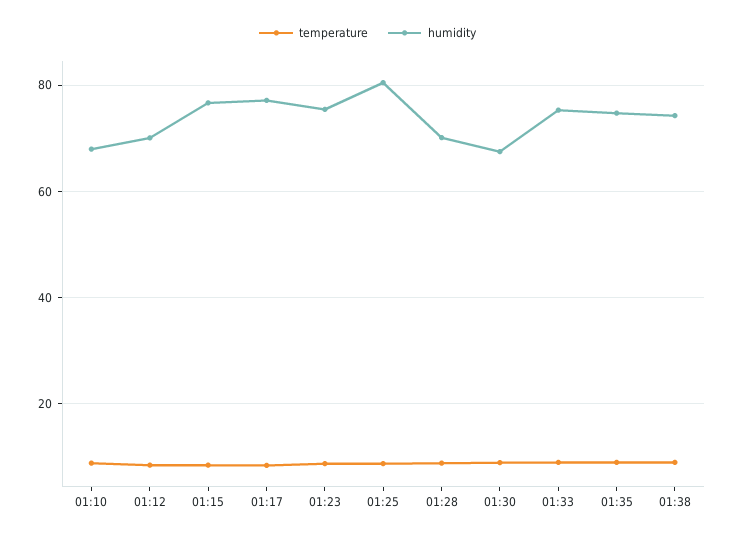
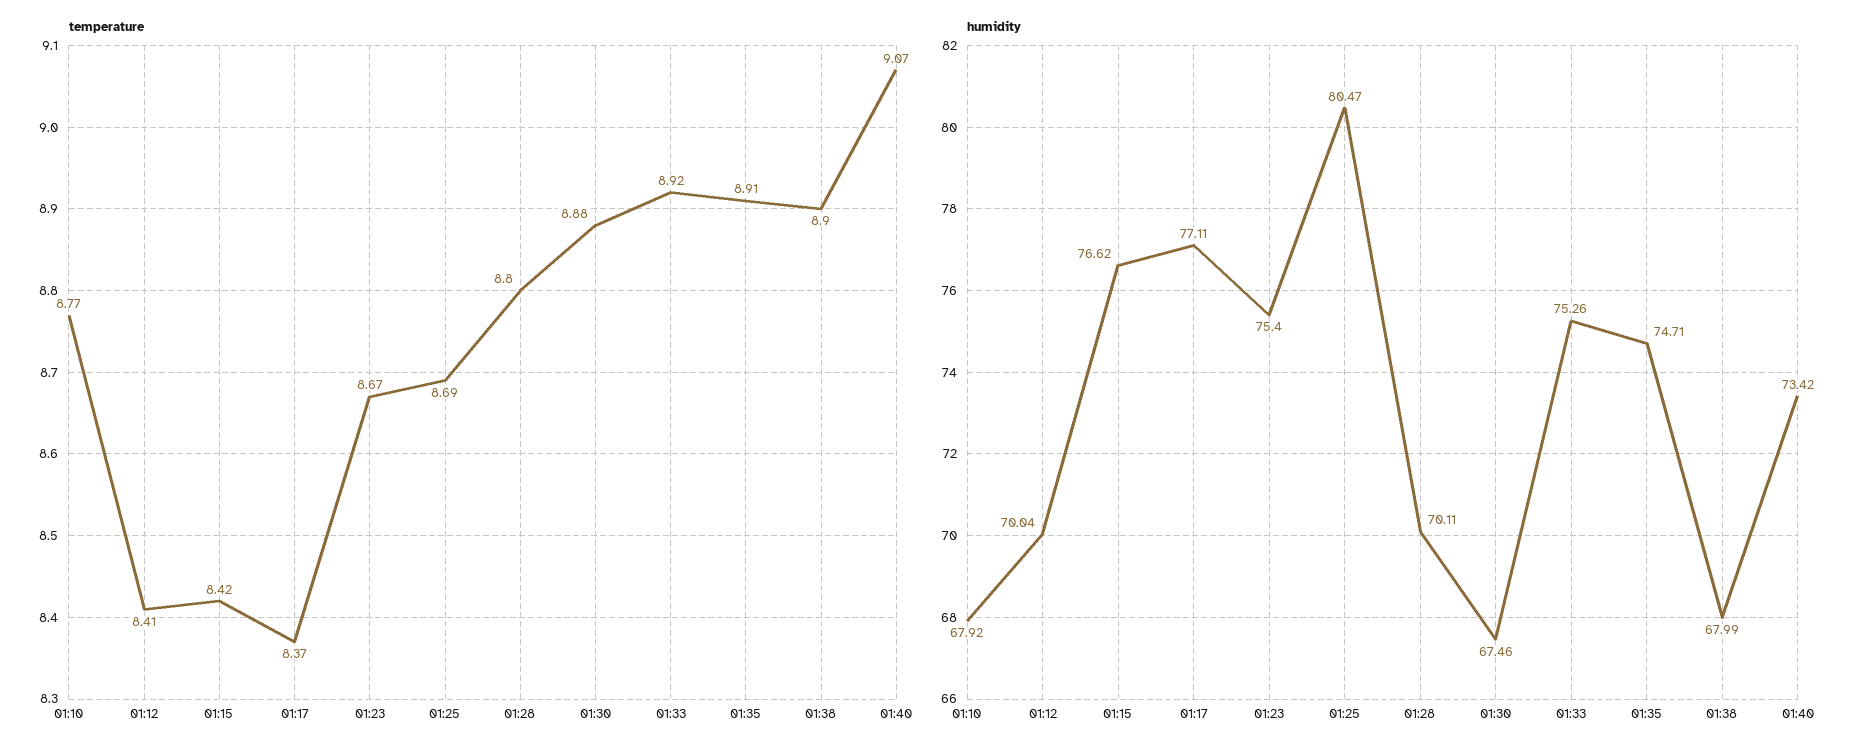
humidity, 01:38: 74 -> 67.99
temperature, 01:40: none -> 9.07
humidity, 01:40: none -> 73.42

